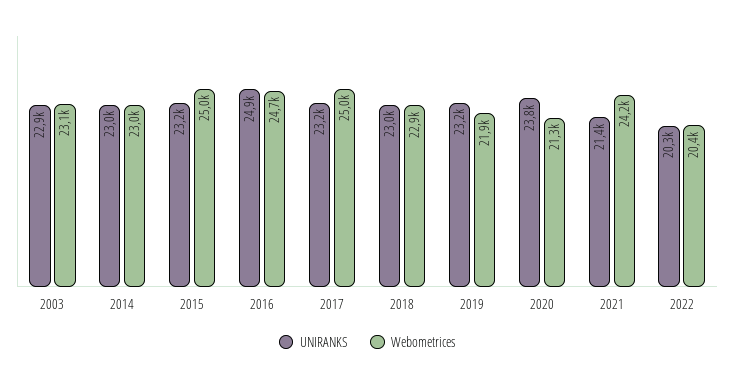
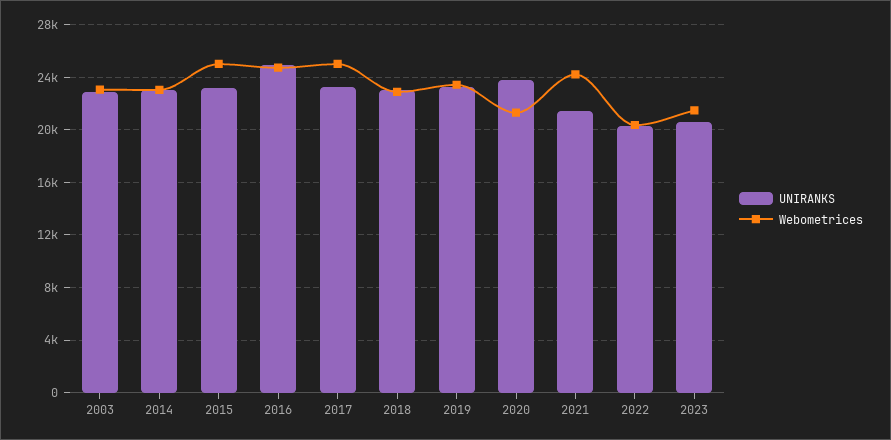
Webometrices, 2019: 21900 -> 23500
UNIRANKS, 2023: none -> 20500
Webometrices, 2023: none -> 21500

